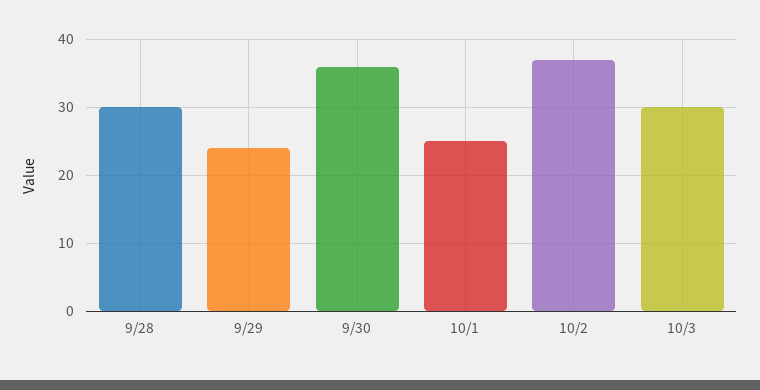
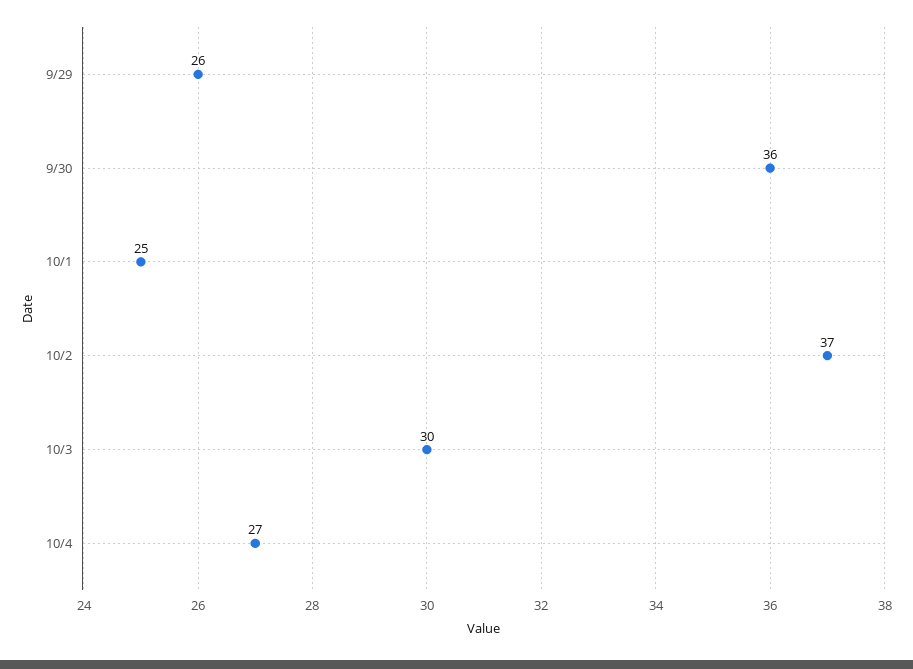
9/28: 30 -> none
9/29: 24 -> 26
10/4: none -> 27

